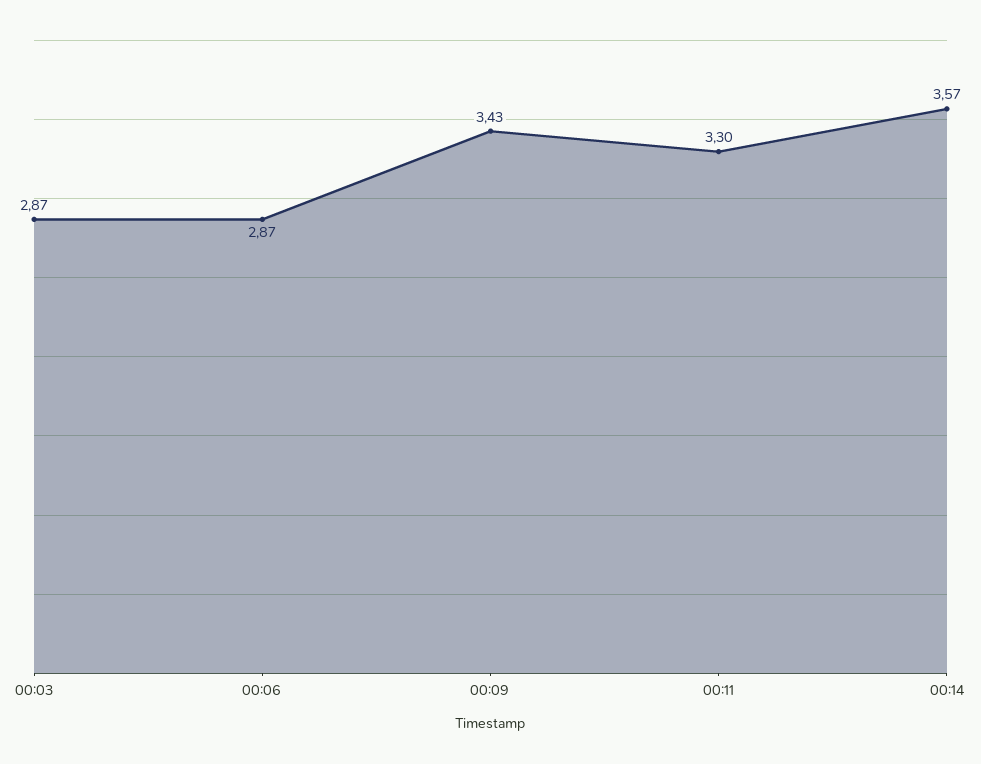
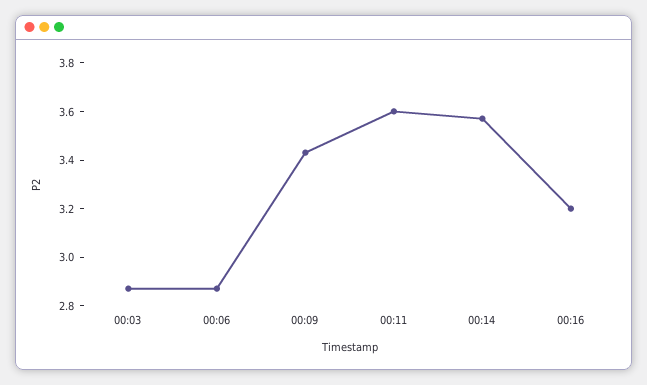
00:11: 3.3 -> 3.6
00:16: none -> 3.2

